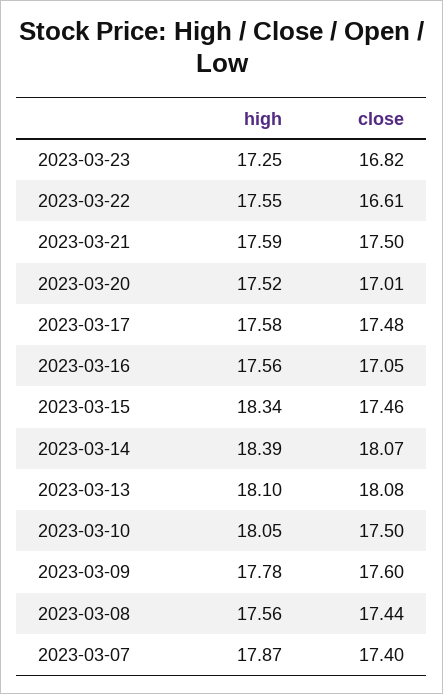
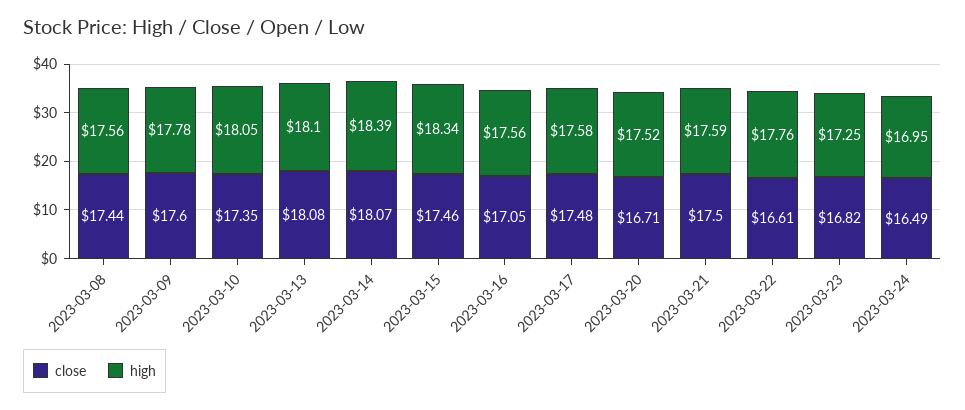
high, 2023-03-22: 17.55 -> 17.76
close, 2023-03-20: 17.01 -> 16.71
close, 2023-03-10: 17.5 -> 17.35
high, 2023-03-07: 17.87 -> none
close, 2023-03-07: 17.4 -> none
close, 2023-03-24: none -> 16.49
high, 2023-03-24: none -> 16.95

